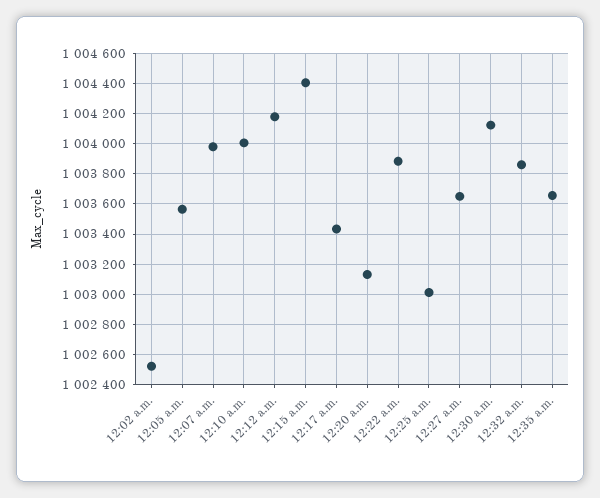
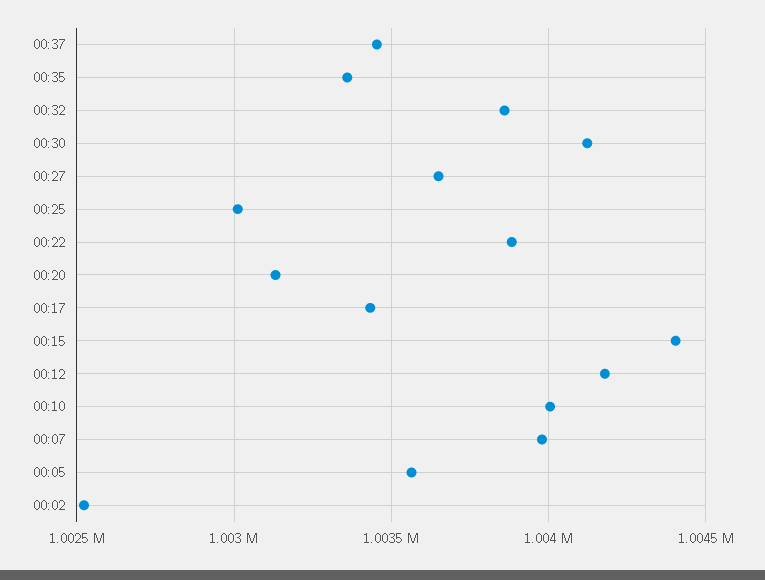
12:35 a.m.: 1003650 -> 1003350
00:37: none -> 1003450

